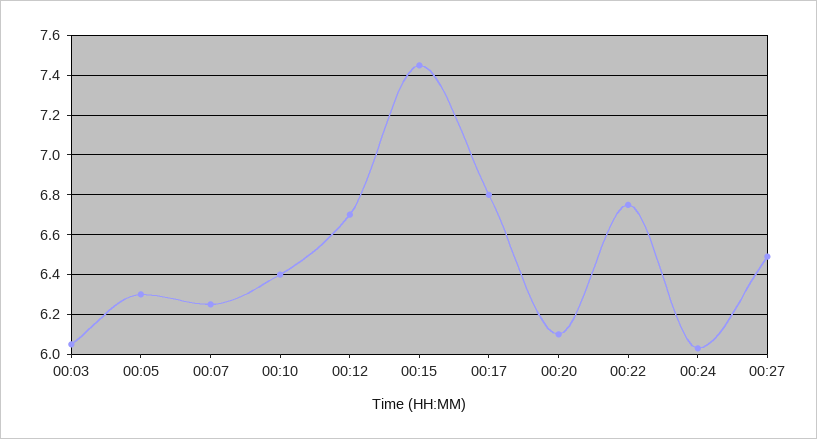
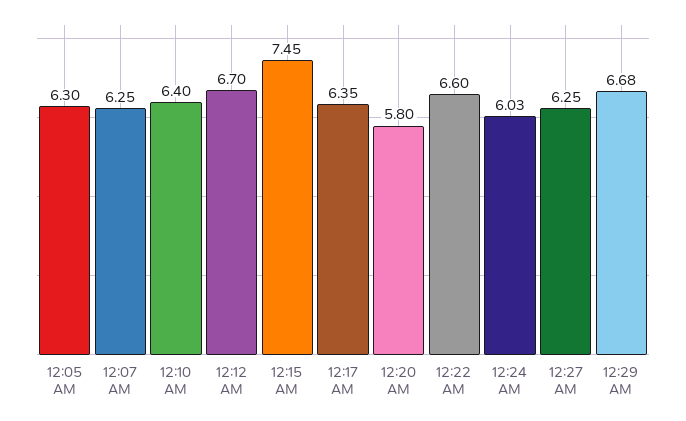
00:03: 6.05 -> none
00:17: 6.8 -> 6.35
00:20: 6.1 -> 5.8
00:22: 6.75 -> 6.6
00:27: 6.5 -> 6.25
12:29 AM: none -> 6.68

